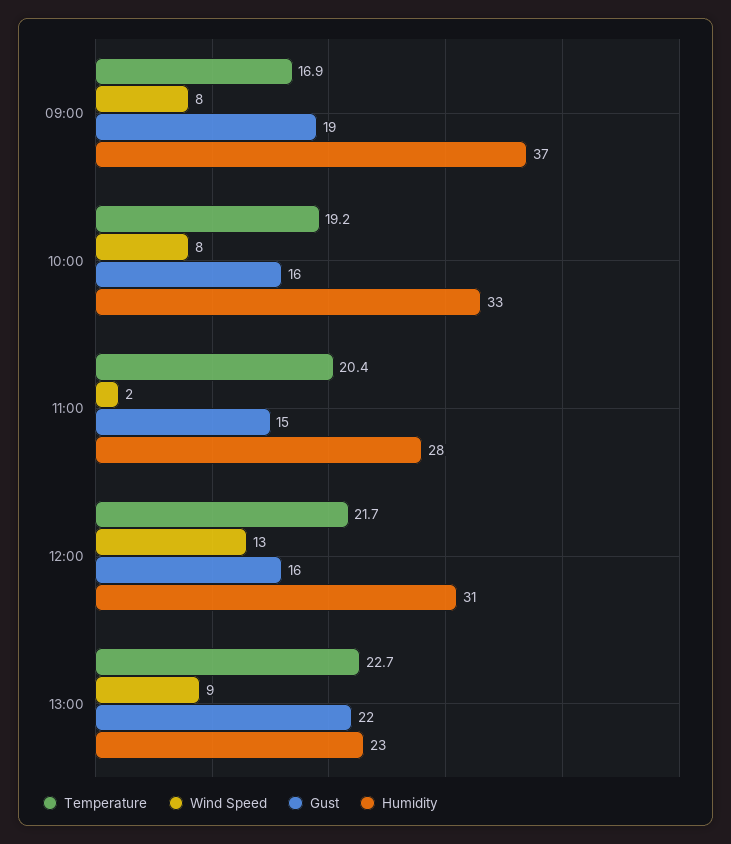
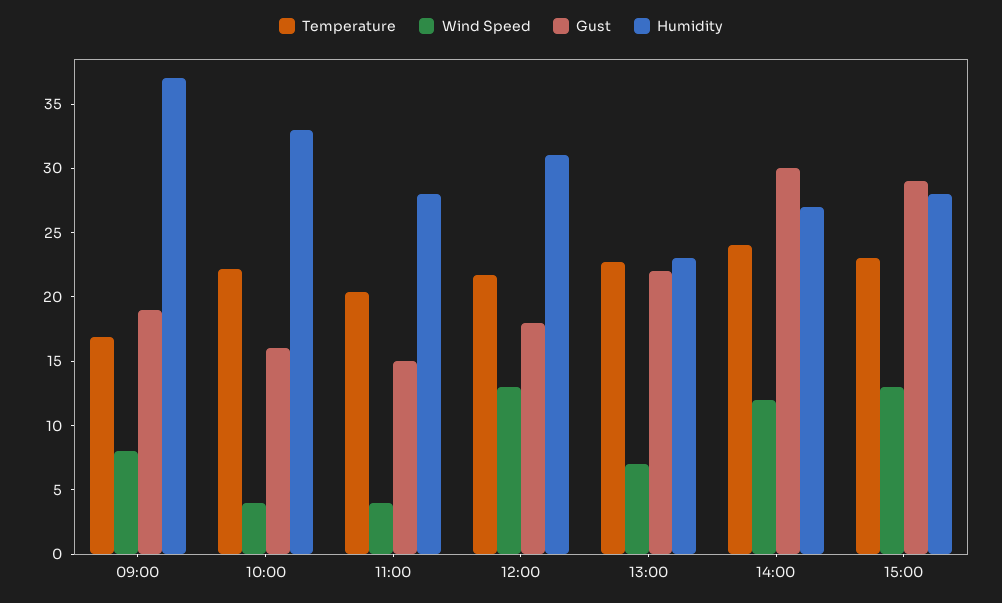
Temperature, 10:00: 19.2 -> 22
Wind Speed, 10:00: 8 -> 4
Wind Speed, 11:00: 2 -> 4
Gust, 12:00: 16 -> 18
Wind Speed, 13:00: 9 -> 7
Temperature, 14:00: none -> 24
Wind Speed, 14:00: none -> 12
Gust, 14:00: none -> 30
Humidity, 14:00: none -> 27
Temperature, 15:00: none -> 23
Wind Speed, 15:00: none -> 13
Gust, 15:00: none -> 29
Humidity, 15:00: none -> 28

